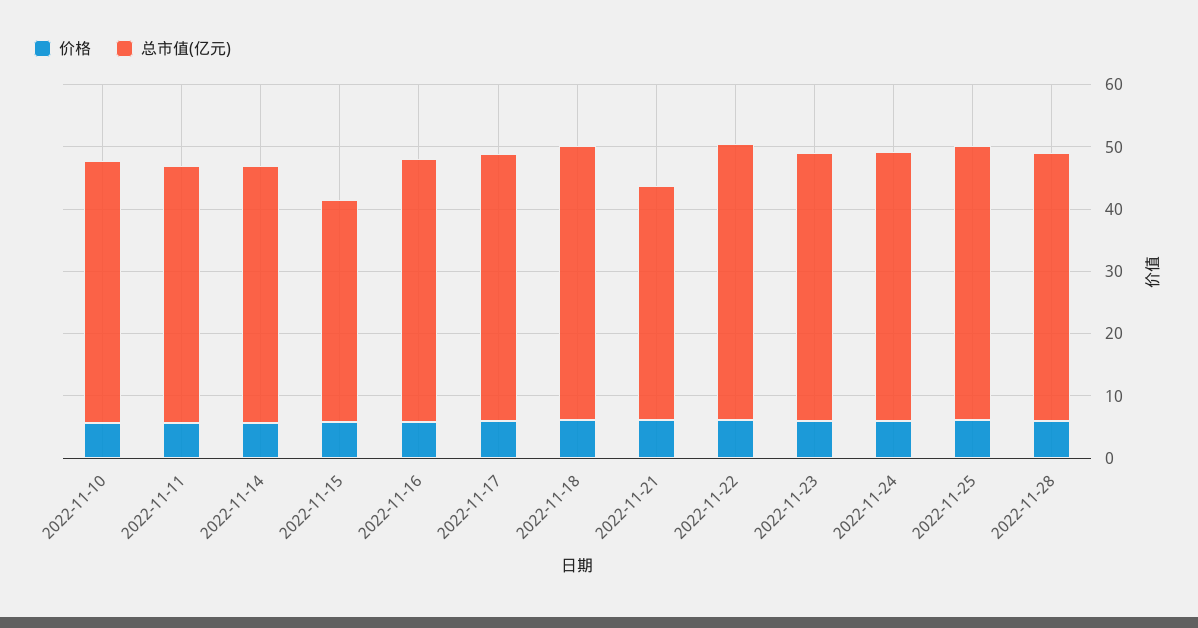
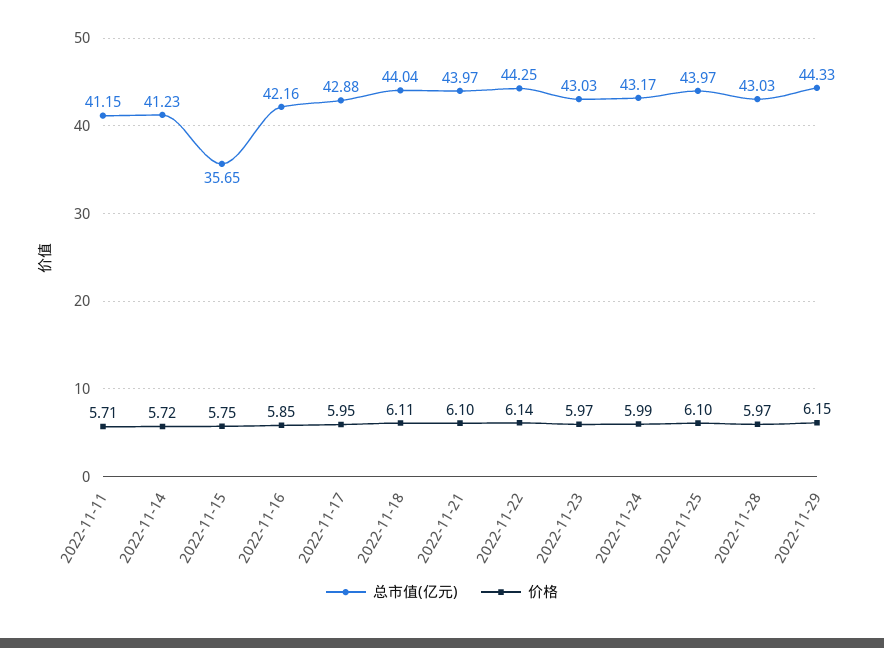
价格, 2022-11-10: 6 -> none
总市值(亿元), 2022-11-10: 42 -> none
总市值(亿元), 2022-11-21: 38 -> 43.97
总市值(亿元), 2022-11-29: none -> 44.33
价格, 2022-11-29: none -> 6.15

